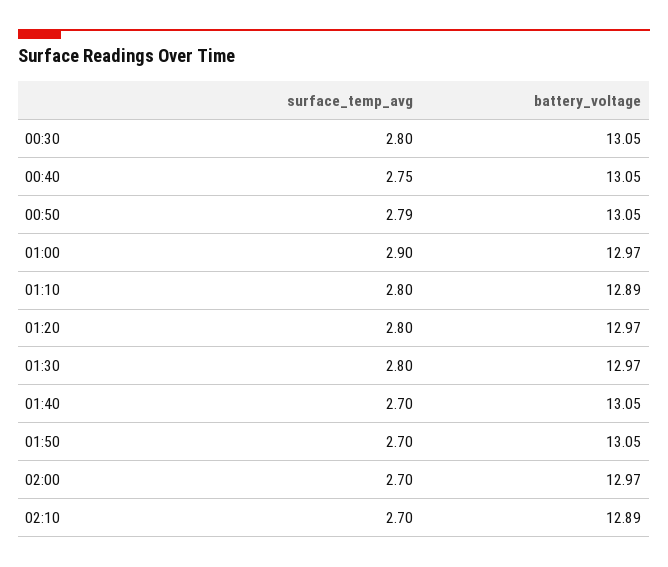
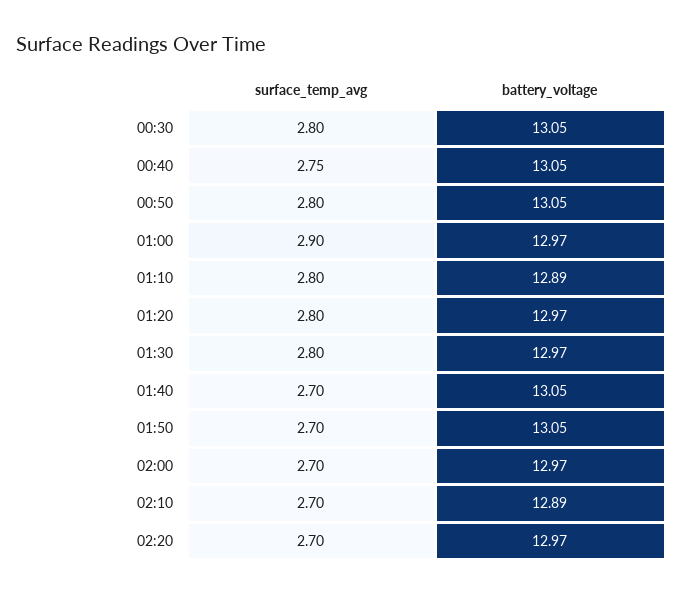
surface_temp_avg, 00:50: 2.79 -> 2.8
surface_temp_avg, 02:20: none -> 2.7
battery_voltage, 02:20: none -> 12.97

